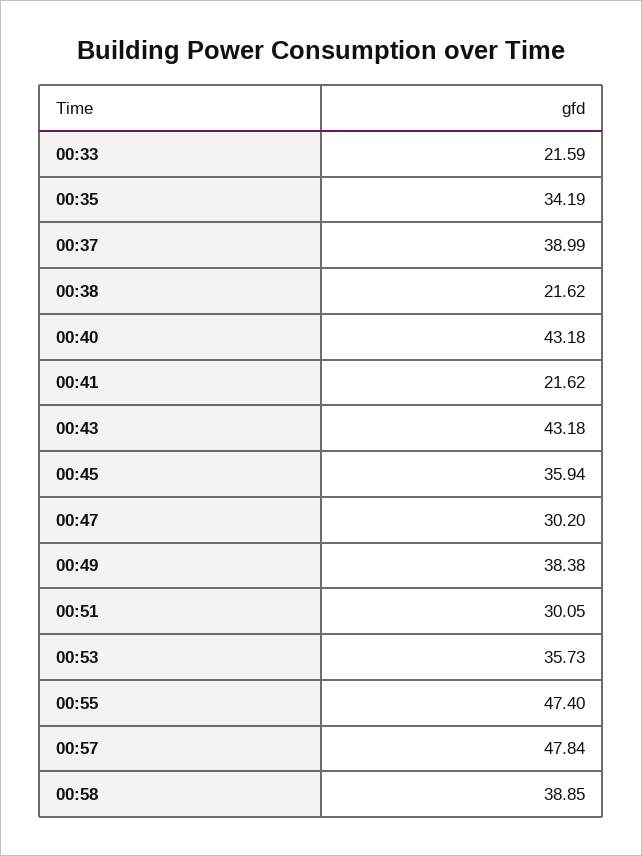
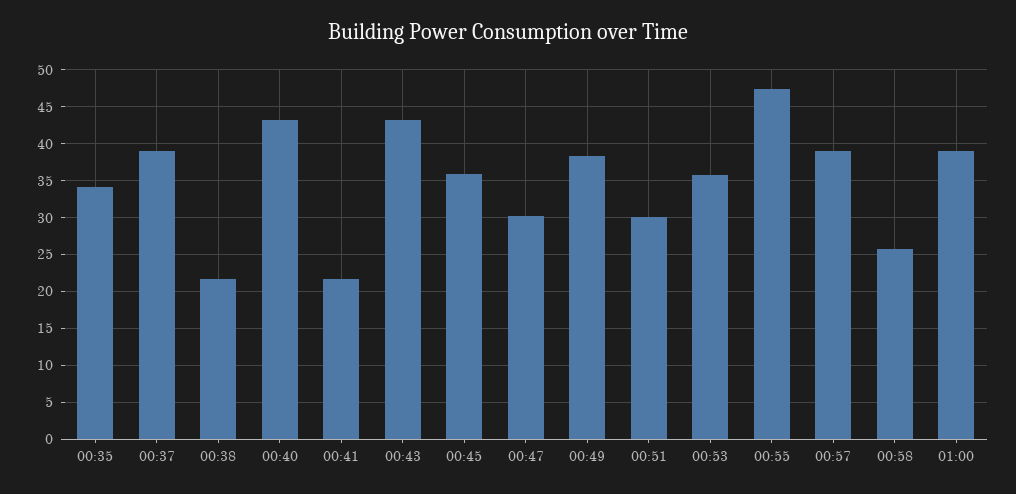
00:33: 21.59 -> none
00:57: 47.84 -> 39
00:58: 38.85 -> 26
01:00: none -> 39

